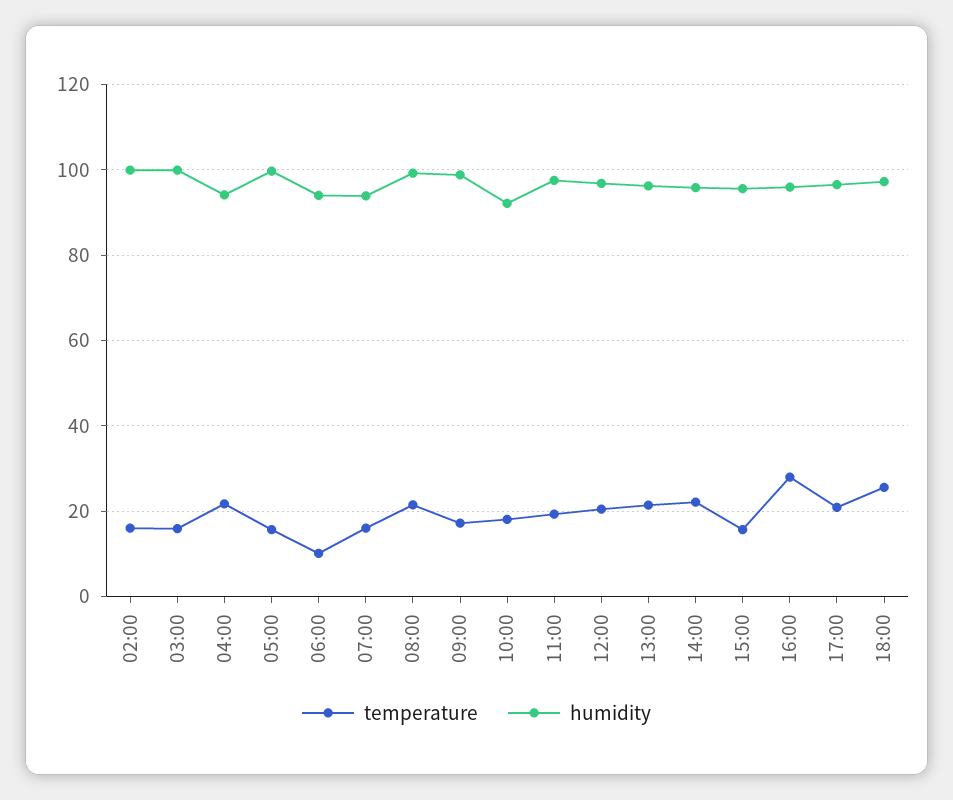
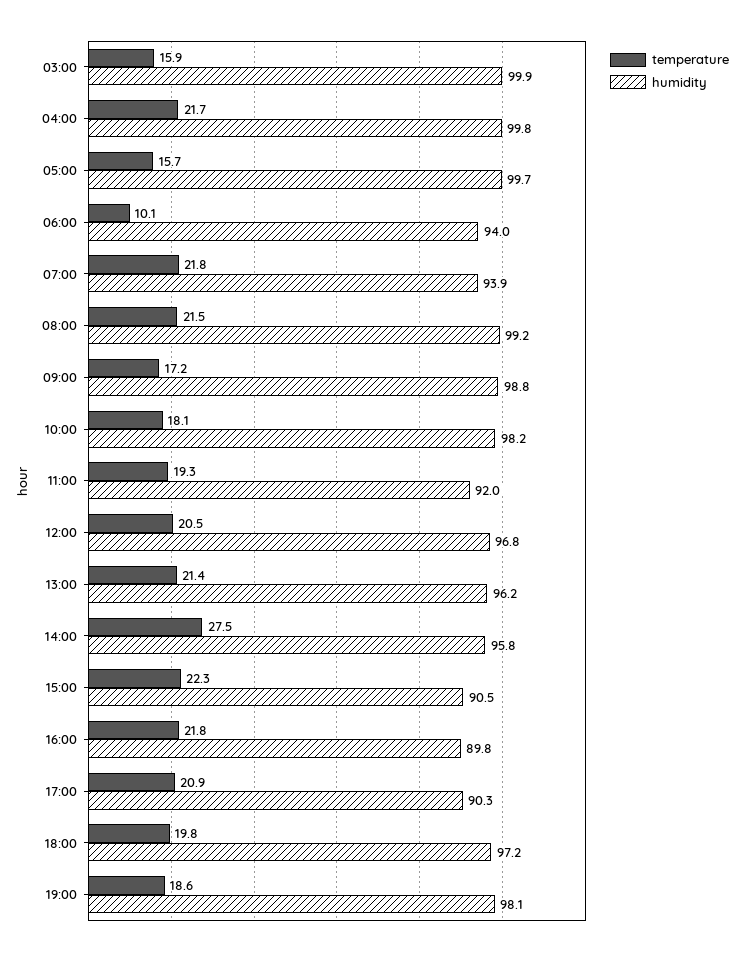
temperature, 02:00: 16 -> none
humidity, 02:00: 100 -> none
humidity, 04:00: 94 -> 99.8
temperature, 07:00: 16 -> 21.8
humidity, 10:00: 92 -> 98.2
humidity, 11:00: 98 -> 92
temperature, 14:00: 22 -> 27.5
temperature, 15:00: 16 -> 22.3
humidity, 15:00: 96 -> 90.5
temperature, 16:00: 28 -> 21.8
humidity, 16:00: 96 -> 89.8
humidity, 17:00: 96 -> 90.3
temperature, 18:00: 26 -> 19.8
temperature, 19:00: none -> 18.6
humidity, 19:00: none -> 98.1

